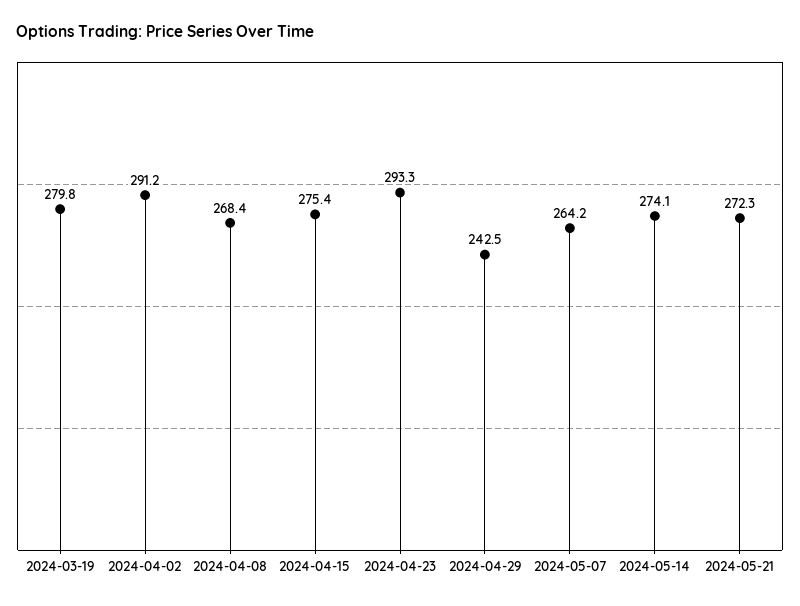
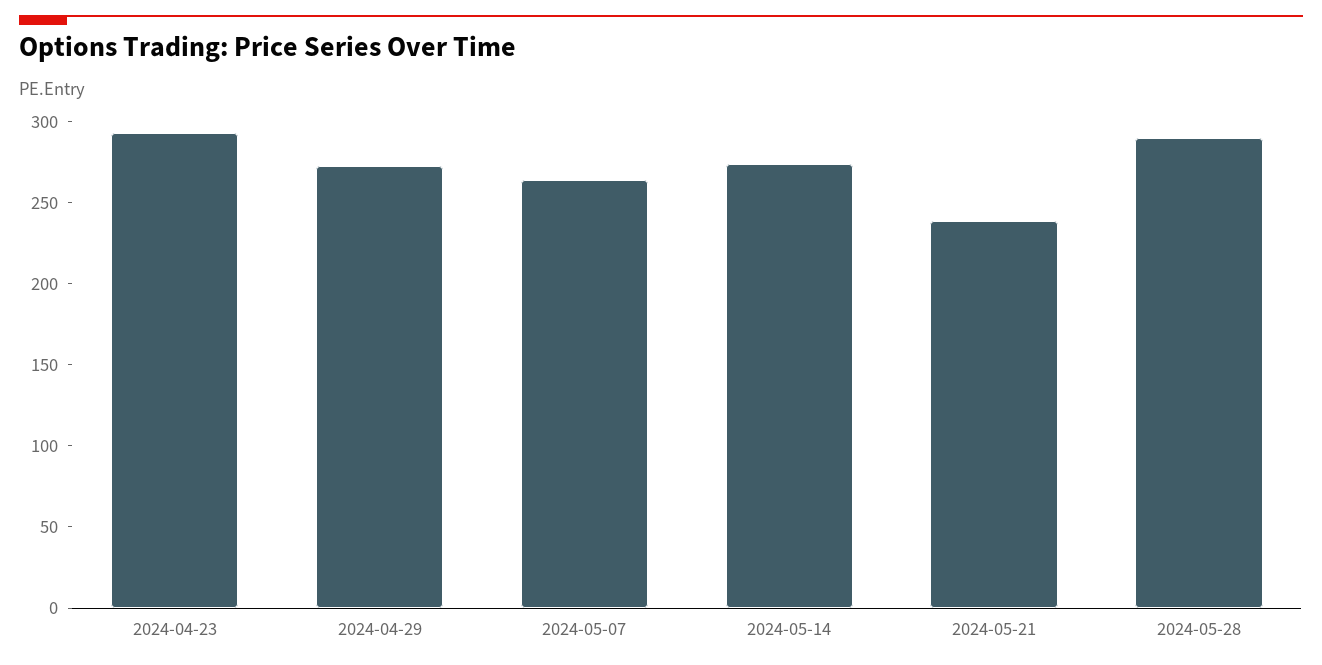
2024-03-19: 279.8 -> none
2024-04-02: 291.2 -> none
2024-04-08: 268.4 -> none
2024-04-15: 275.4 -> none
2024-04-29: 242.5 -> 270
2024-05-21: 272.3 -> 240
2024-05-28: none -> 290

